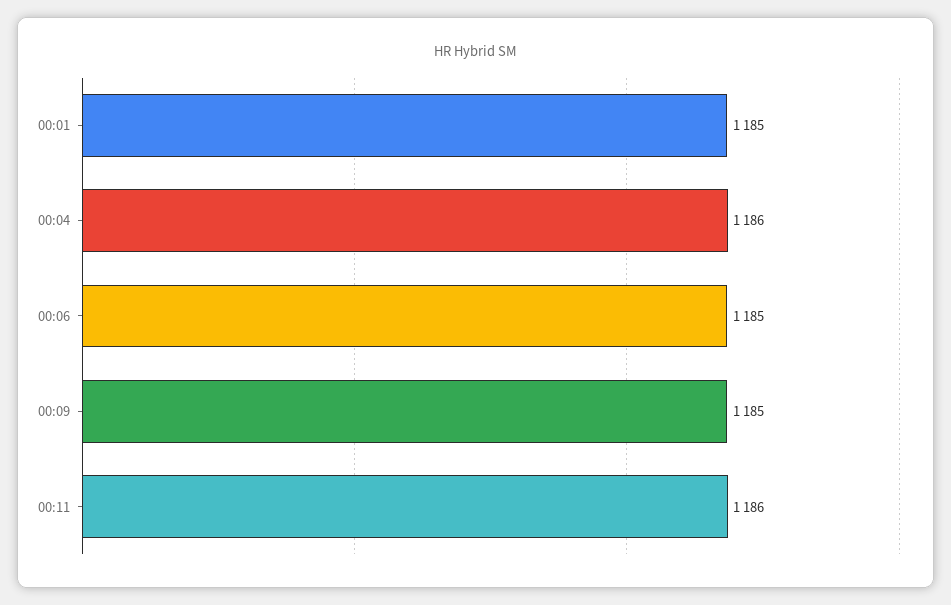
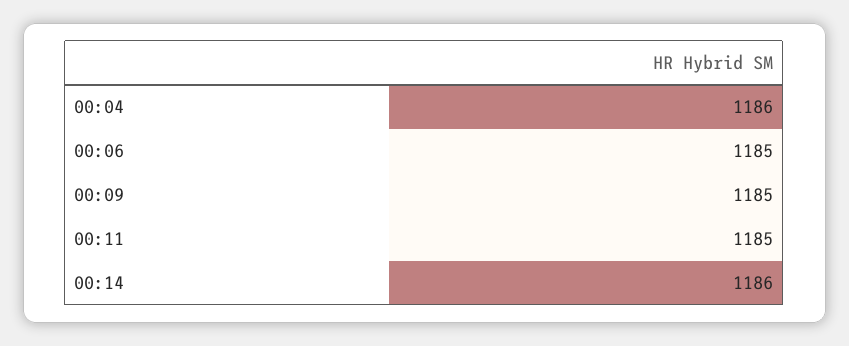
00:01: 1185 -> none
00:11: 1186 -> 1185
00:14: none -> 1186

